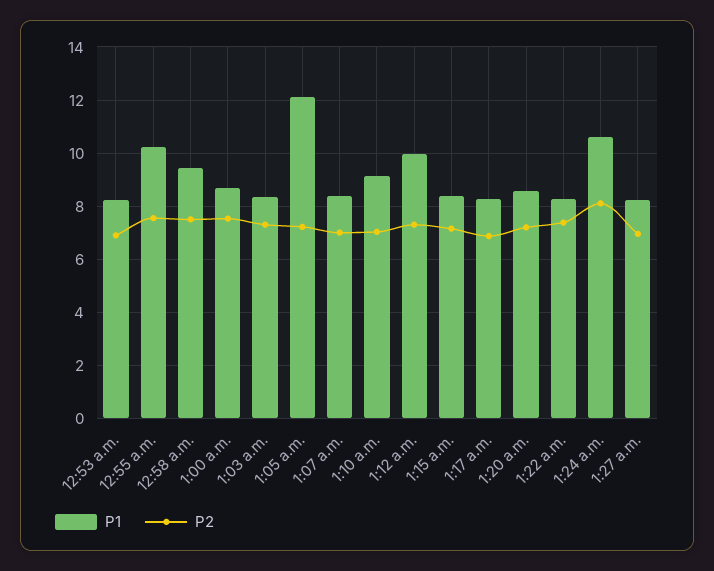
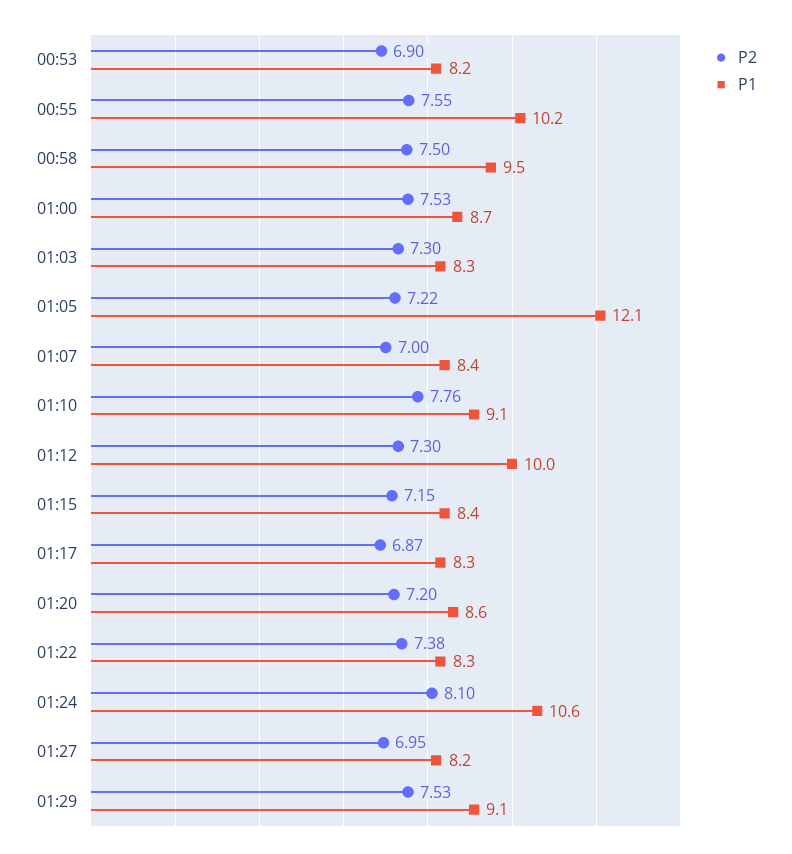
P2, 1:10 a.m.: 7 -> 7.76
P2, 01:29: none -> 7.53
P1, 01:29: none -> 9.1

